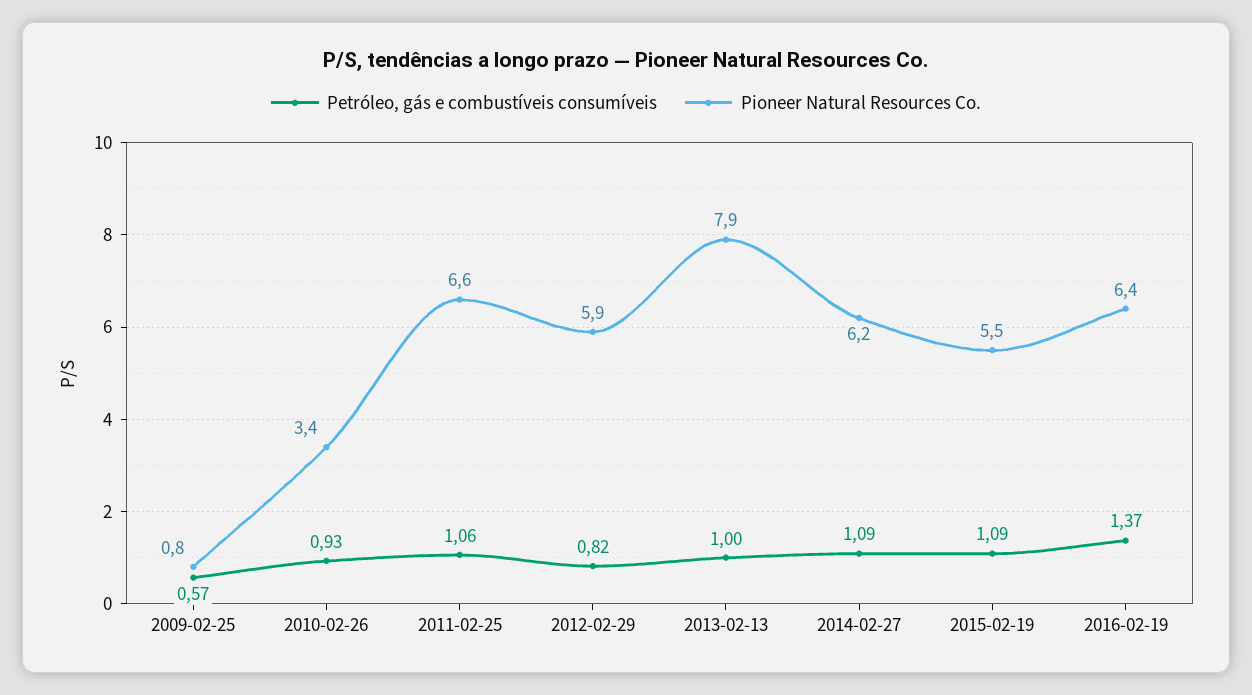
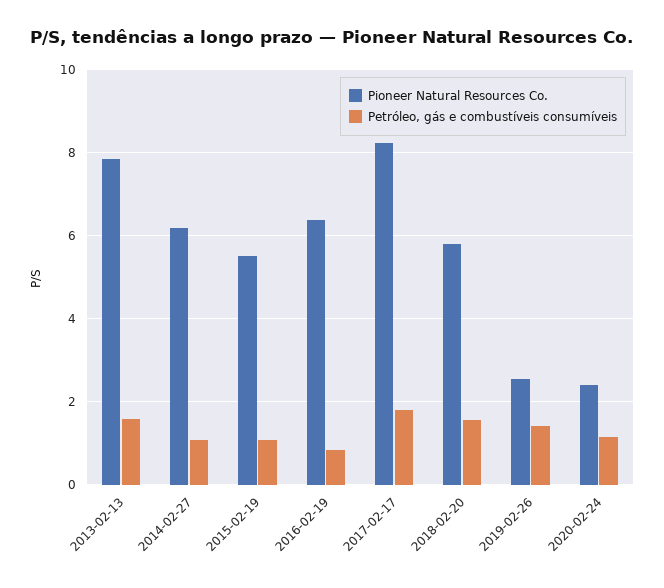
Petróleo, gás e combustíveis consumíveis, 2009-02-25: 0.57 -> none
Pioneer Natural Resources Co., 2009-02-25: 0.8 -> none
Petróleo, gás e combustíveis consumíveis, 2010-02-26: 0.93 -> none
Pioneer Natural Resources Co., 2010-02-26: 3.4 -> none
Petróleo, gás e combustíveis consumíveis, 2011-02-25: 1.06 -> none
Pioneer Natural Resources Co., 2011-02-25: 6.6 -> none
Petróleo, gás e combustíveis consumíveis, 2012-02-29: 0.82 -> none
Pioneer Natural Resources Co., 2012-02-29: 5.9 -> none
Petróleo, gás e combustíveis consumíveis, 2013-02-13: 1 -> 1.6
Petróleo, gás e combustíveis consumíveis, 2016-02-19: 1.37 -> 0.8
Pioneer Natural Resources Co., 2017-02-17: none -> 8.2
Petróleo, gás e combustíveis consumíveis, 2017-02-17: none -> 1.8
Pioneer Natural Resources Co., 2018-02-20: none -> 5.8
Petróleo, gás e combustíveis consumíveis, 2018-02-20: none -> 1.6
Pioneer Natural Resources Co., 2019-02-26: none -> 2.6
Petróleo, gás e combustíveis consumíveis, 2019-02-26: none -> 1.4
Pioneer Natural Resources Co., 2020-02-24: none -> 2.4
Petróleo, gás e combustíveis consumíveis, 2020-02-24: none -> 1.2

